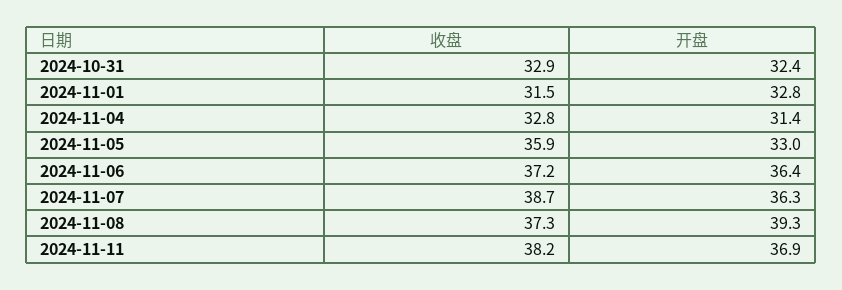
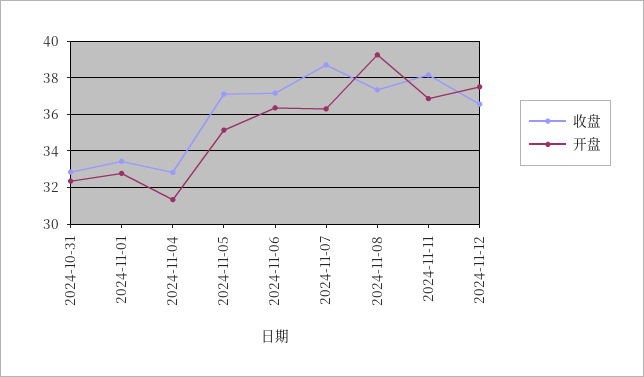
收盘, 2024-11-01: 31.5 -> 33.5
收盘, 2024-11-05: 35.9 -> 37
开盘, 2024-11-05: 33 -> 35
收盘, 2024-11-12: none -> 36.5
开盘, 2024-11-12: none -> 37.5

